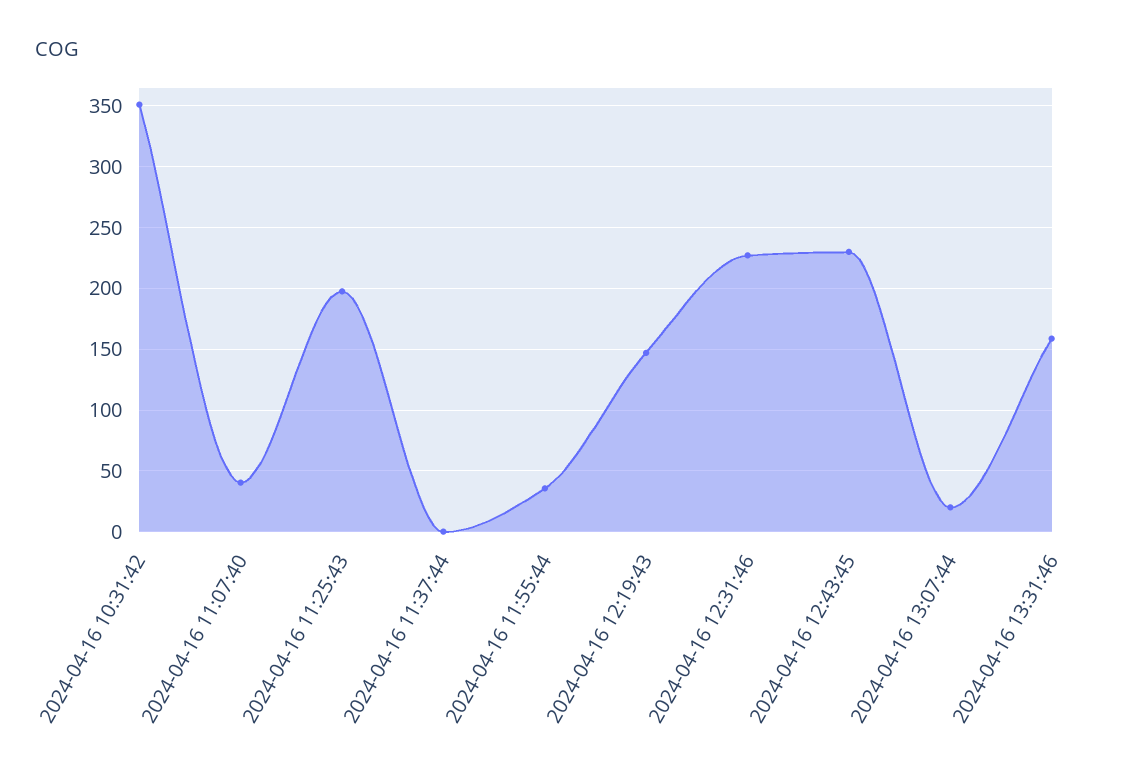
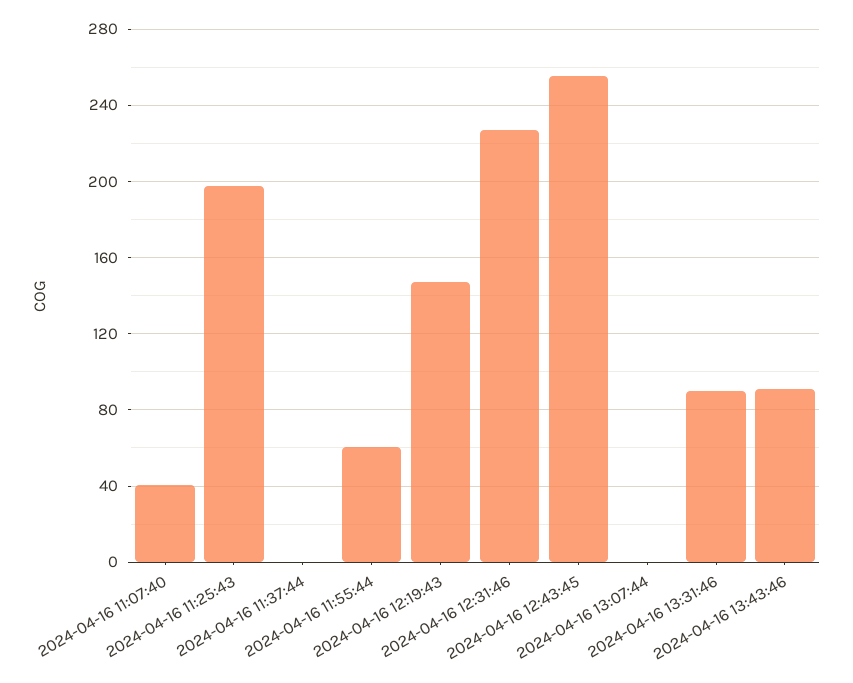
2024-04-16 10:31:42: 350 -> none
2024-04-16 11:55:44: 35 -> 60
2024-04-16 12:43:45: 230 -> 255
2024-04-16 13:07:44: 20 -> 0
2024-04-16 13:31:46: 160 -> 90
2024-04-16 13:43:46: none -> 90

